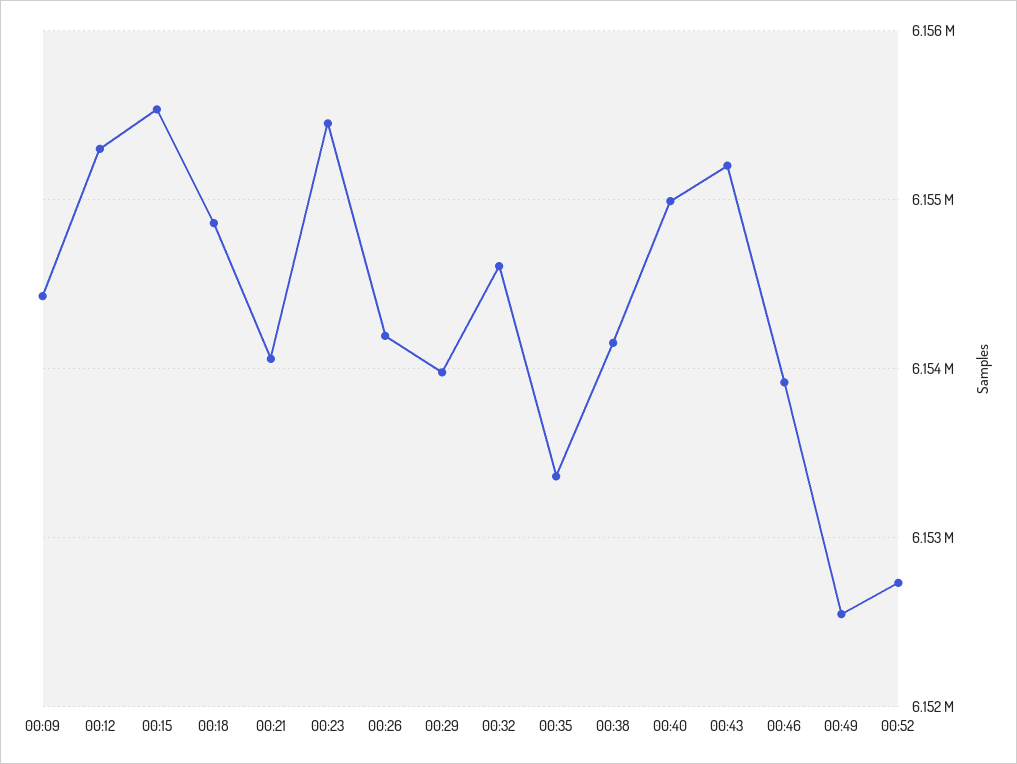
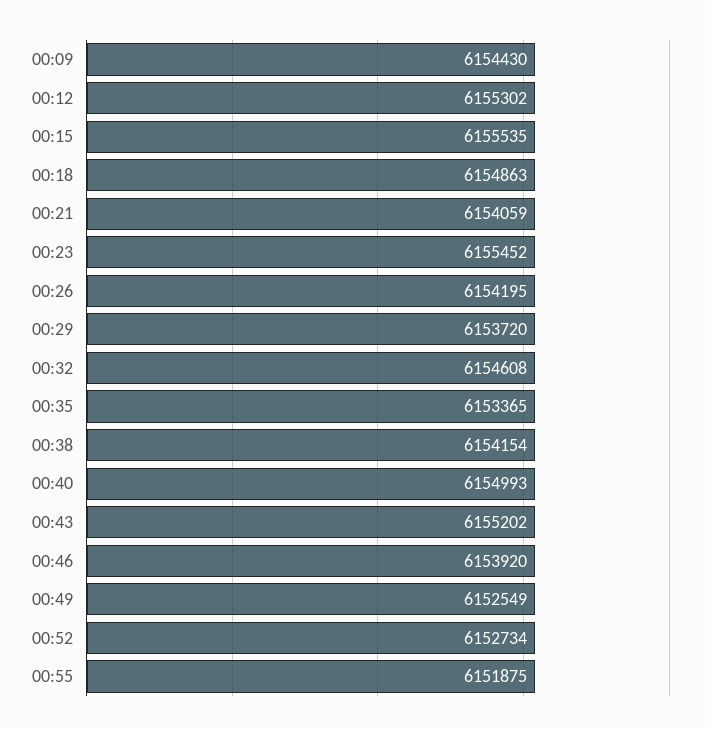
00:29: 6154000 -> 6153720
00:55: none -> 6151875

